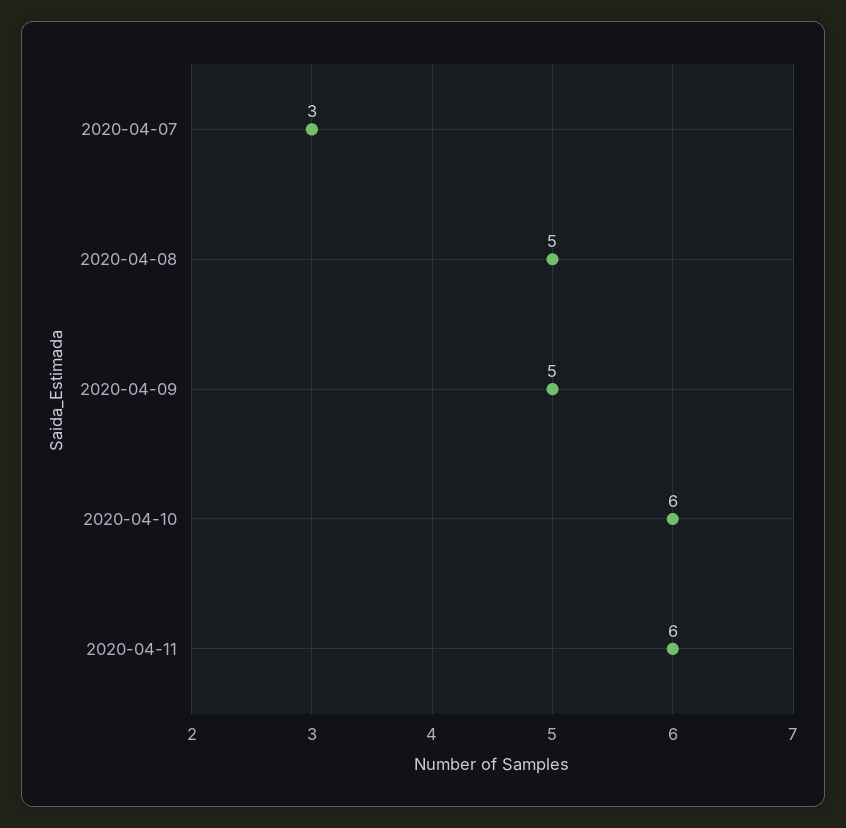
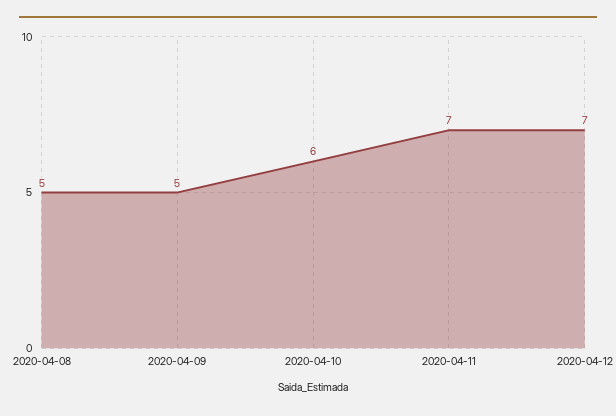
2020-04-07: 3 -> none
2020-04-11: 6 -> 7
2020-04-12: none -> 7

